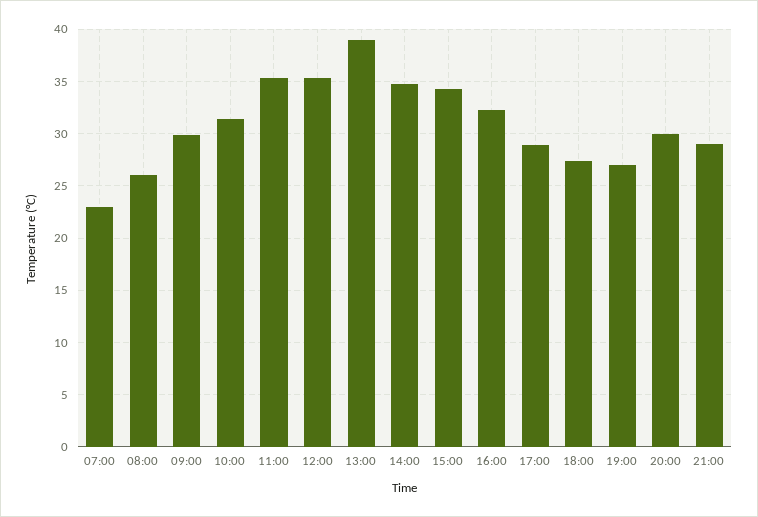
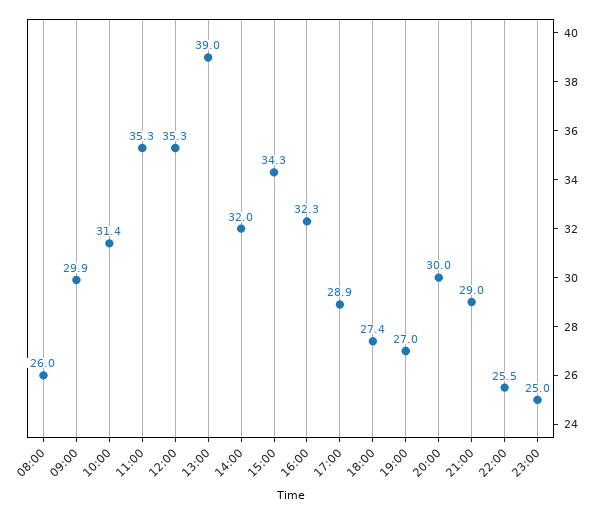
07:00: 23 -> none
14:00: 35 -> 32
22:00: none -> 25.5
23:00: none -> 25

